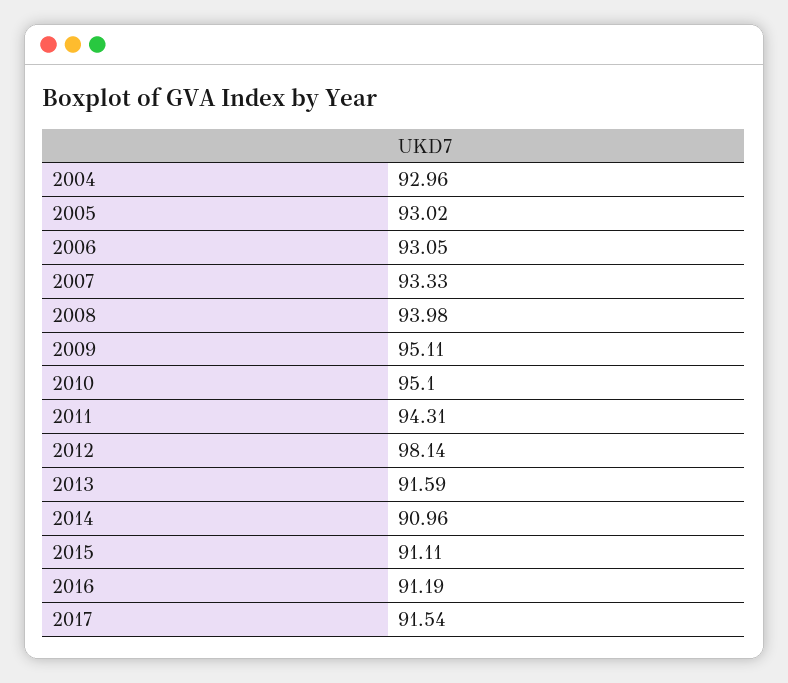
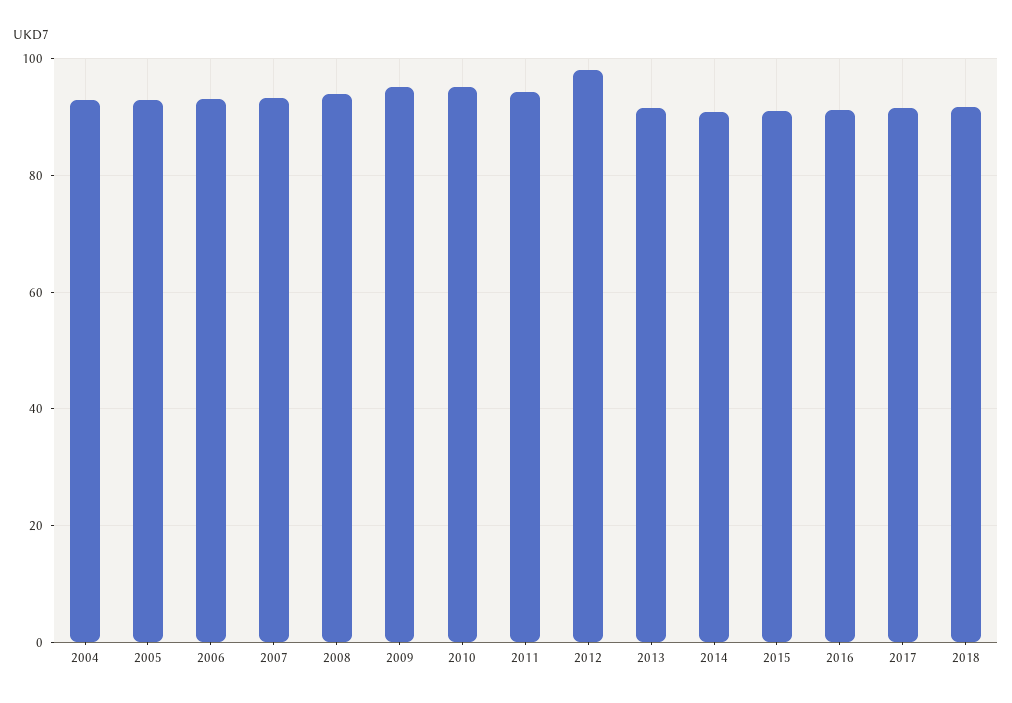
2018: none -> 92

